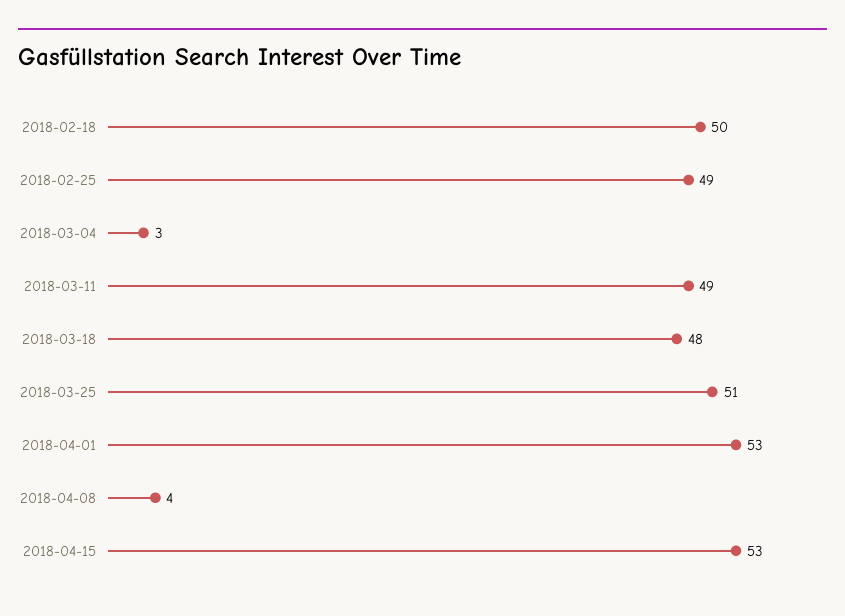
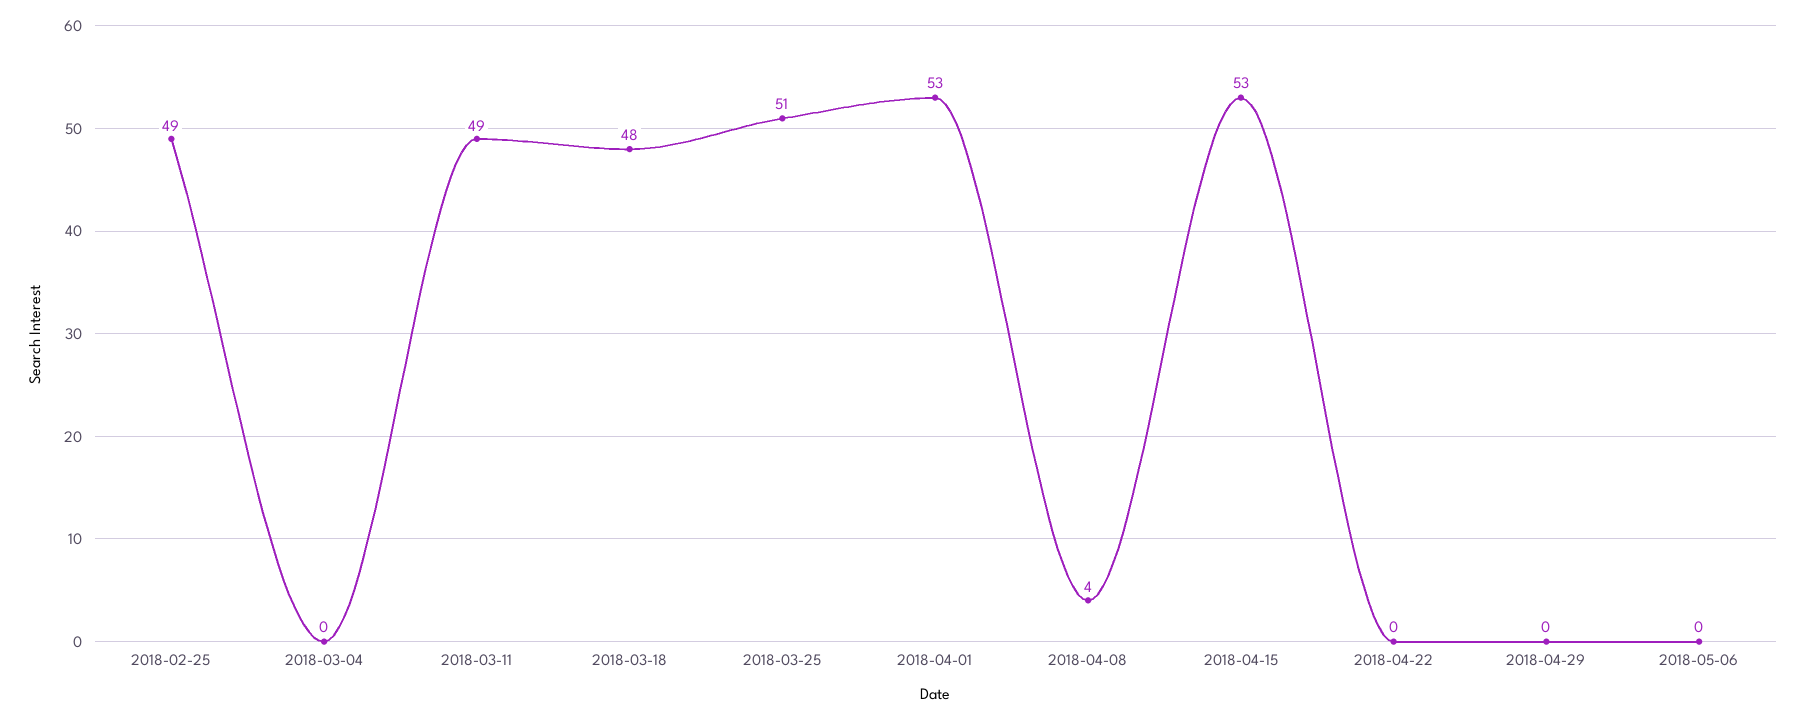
2018-02-18: 50 -> none
2018-03-04: 3 -> 0
2018-04-22: none -> 0
2018-04-29: none -> 0
2018-05-06: none -> 0

